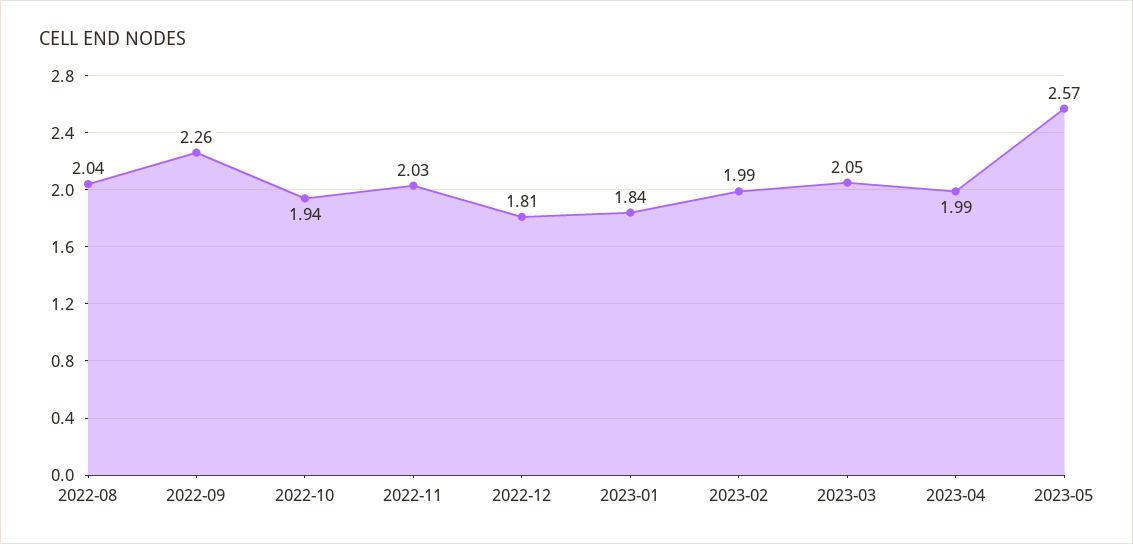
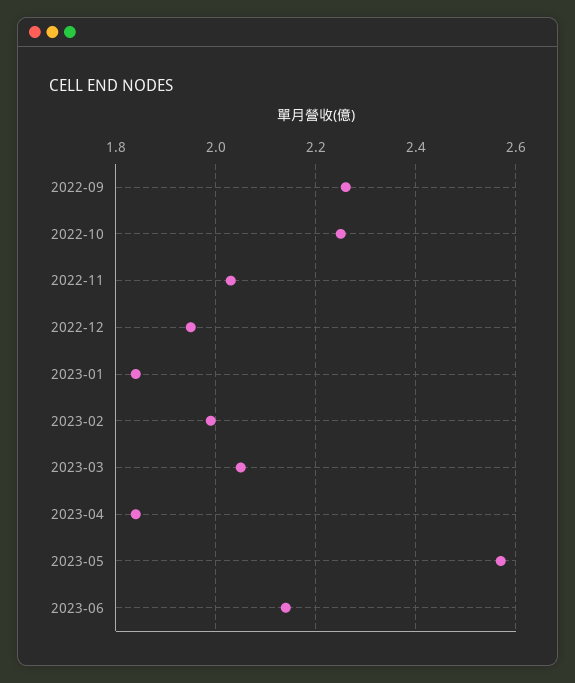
2022-08: 2.04 -> none
2022-10: 1.94 -> 2.25
2022-12: 1.81 -> 1.95
2023-04: 1.99 -> 1.85
2023-06: none -> 2.15

